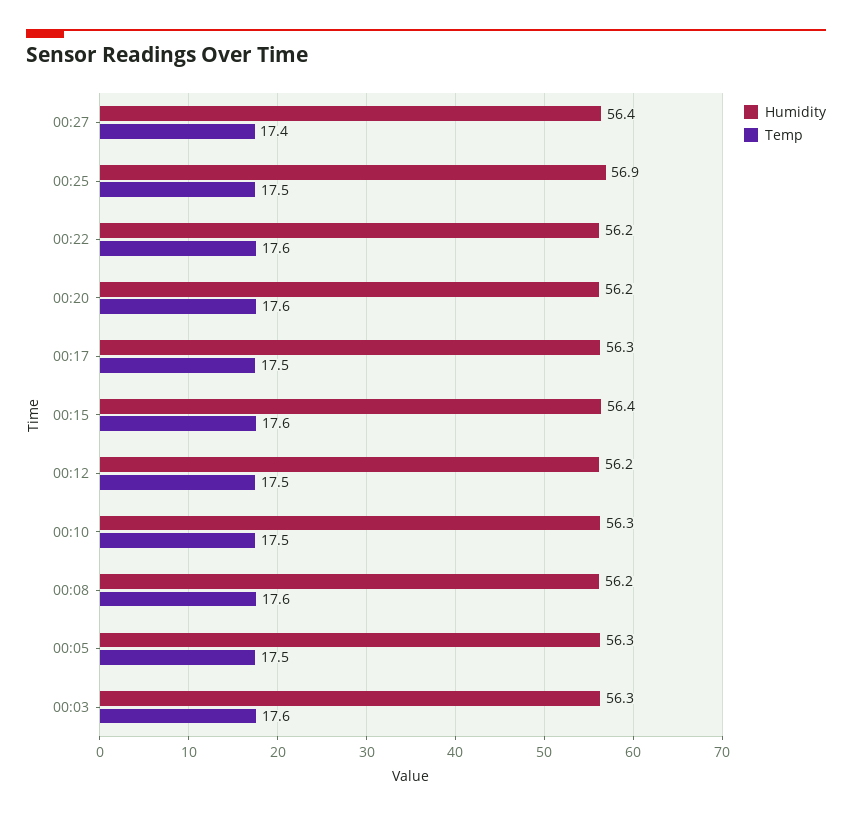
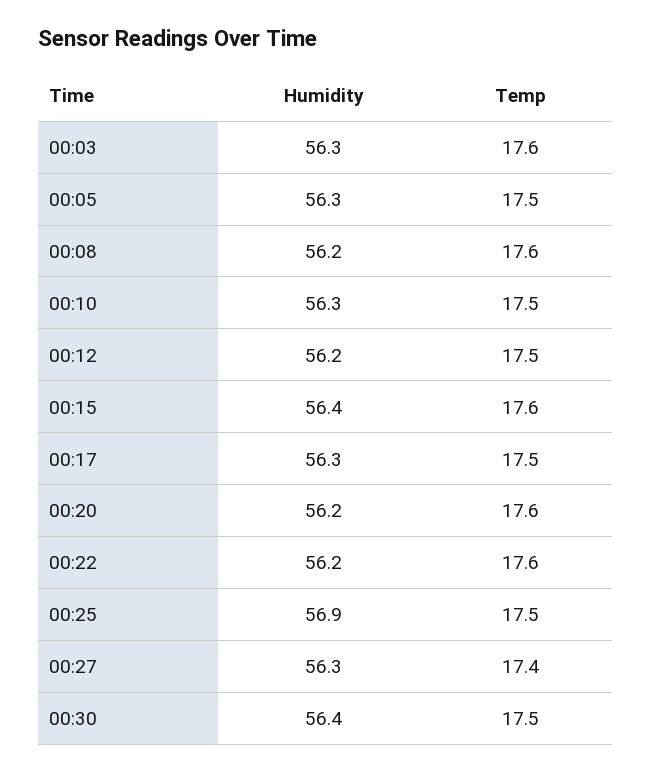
Humidity, 00:27: 56.4 -> 56.3
Humidity, 00:30: none -> 56.4
Temp, 00:30: none -> 17.5

